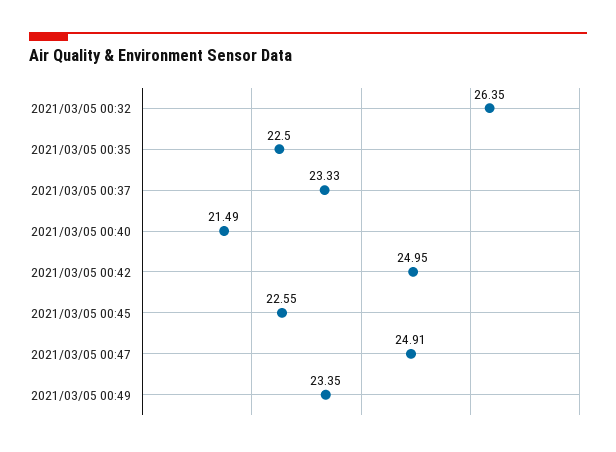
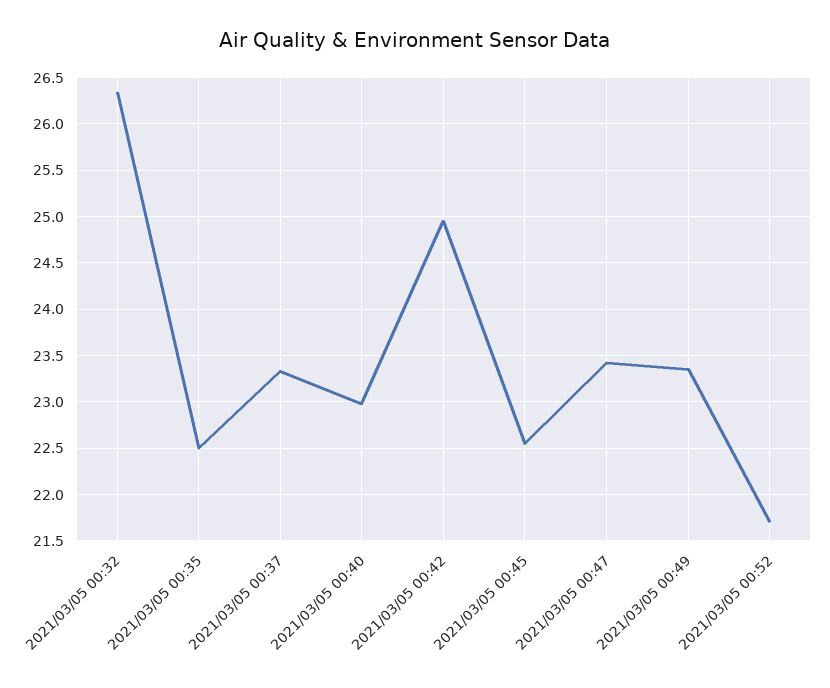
2021/03/05 00:40: 21.49 -> 23
2021/03/05 00:47: 24.91 -> 23.4
2021/03/05 00:52: none -> 21.7

